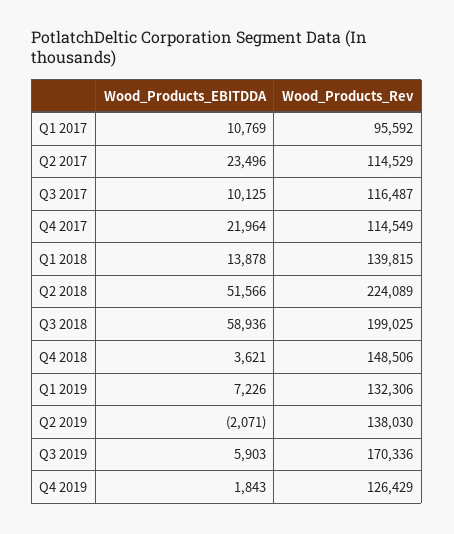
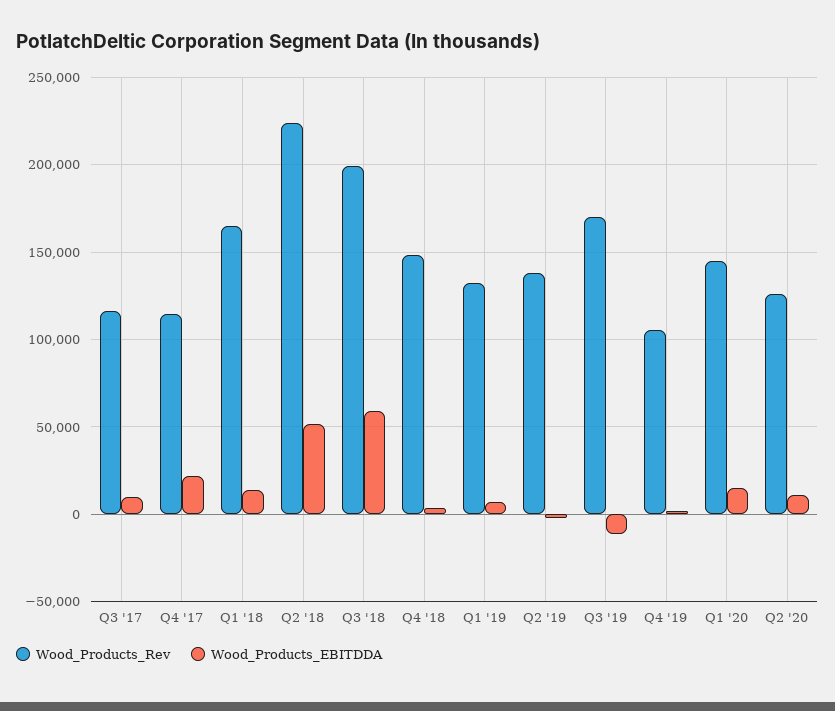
Wood_Products_EBITDDA, Q1 2017: 10769 -> none
Wood_Products_Rev, Q1 2017: 95592 -> none
Wood_Products_EBITDDA, Q2 2017: 23496 -> none
Wood_Products_Rev, Q2 2017: 114529 -> none
Wood_Products_Rev, Q1 2018: 139815 -> 165000
Wood_Products_EBITDDA, Q3 2019: 5903 -> -10000
Wood_Products_Rev, Q4 2019: 126429 -> 105000
Wood_Products_Rev, Q1 '20: none -> 145000
Wood_Products_EBITDDA, Q1 '20: none -> 15000
Wood_Products_Rev, Q2 '20: none -> 125000
Wood_Products_EBITDDA, Q2 '20: none -> 10000

